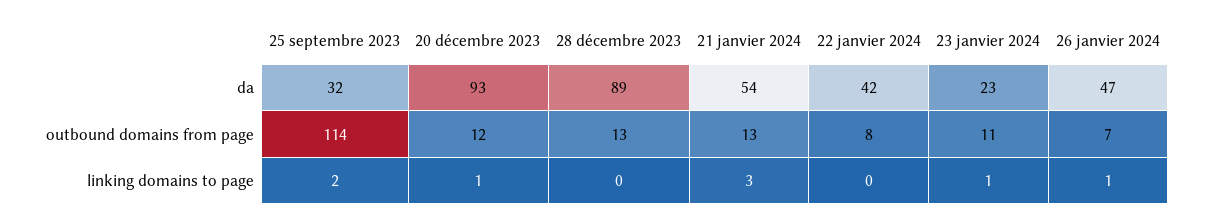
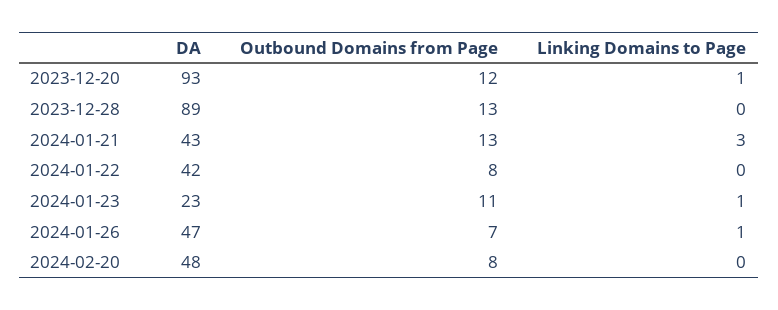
25 septembre 2023, da: 32 -> none
21 janvier 2024, da: 54 -> 43
25 septembre 2023, outbound domains from page: 114 -> none
25 septembre 2023, linking domains to page: 2 -> none
2024-02-20, da: none -> 48
2024-02-20, outbound domains from page: none -> 8
2024-02-20, linking domains to page: none -> 0

